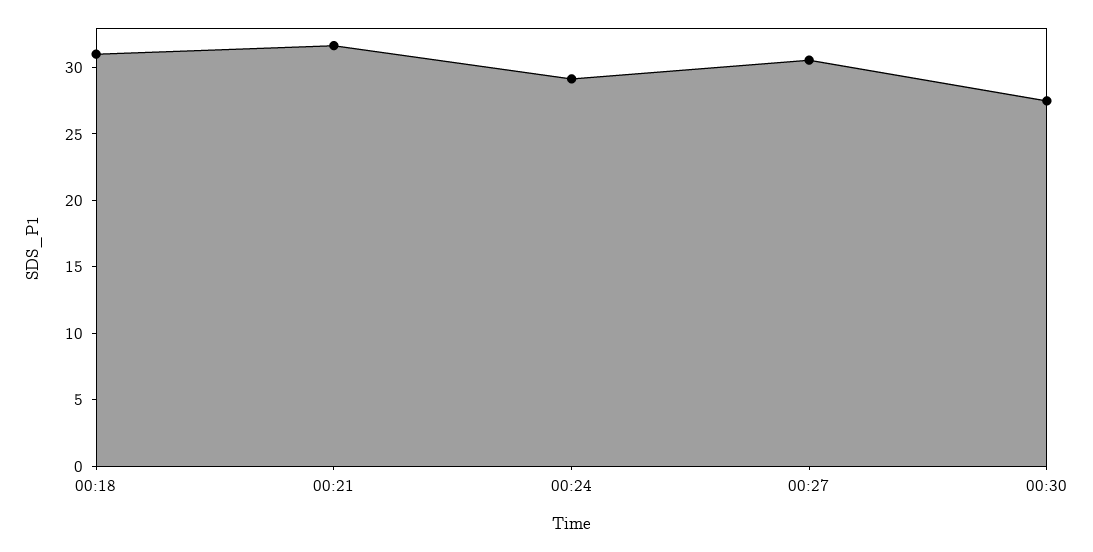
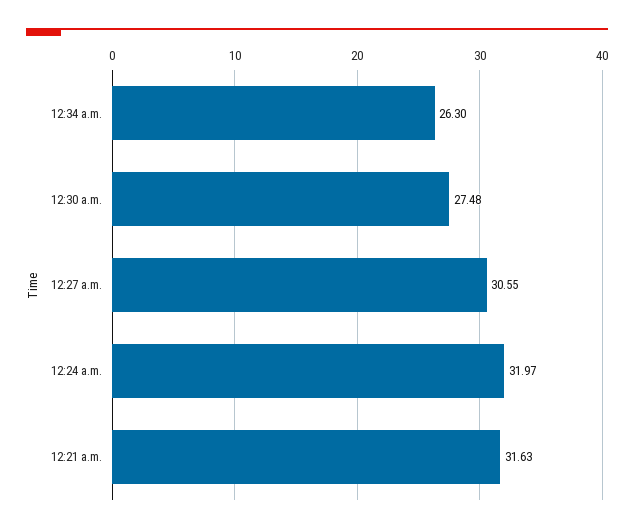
00:18: 31 -> none
00:24: 29 -> 31.97
12:34 a.m.: none -> 26.3

